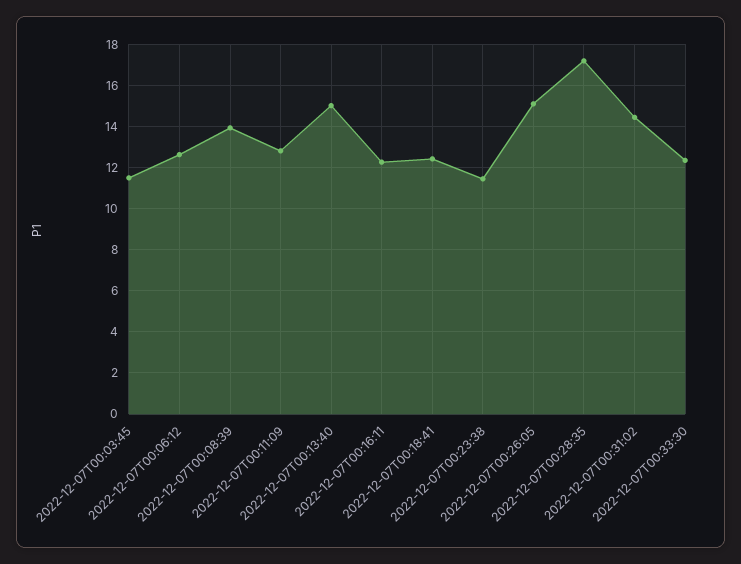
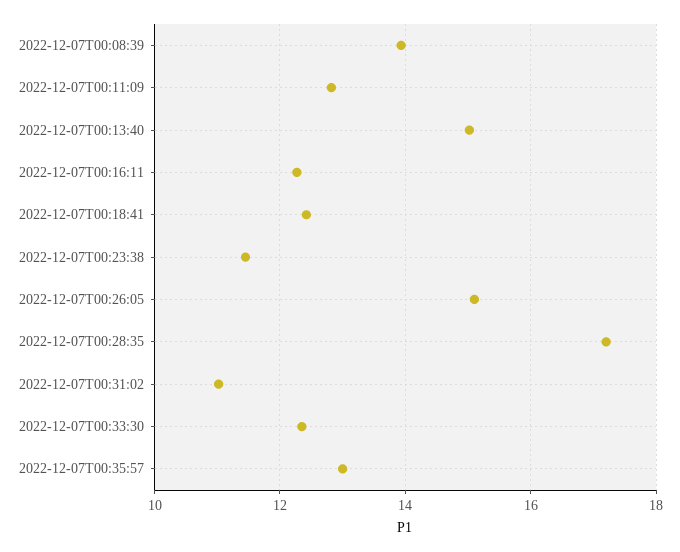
2022-12-07T00:03:45: 11.5 -> none
2022-12-07T00:06:12: 12.5 -> none
2022-12-07T00:31:02: 14.5 -> 11
2022-12-07T00:35:57: none -> 13

